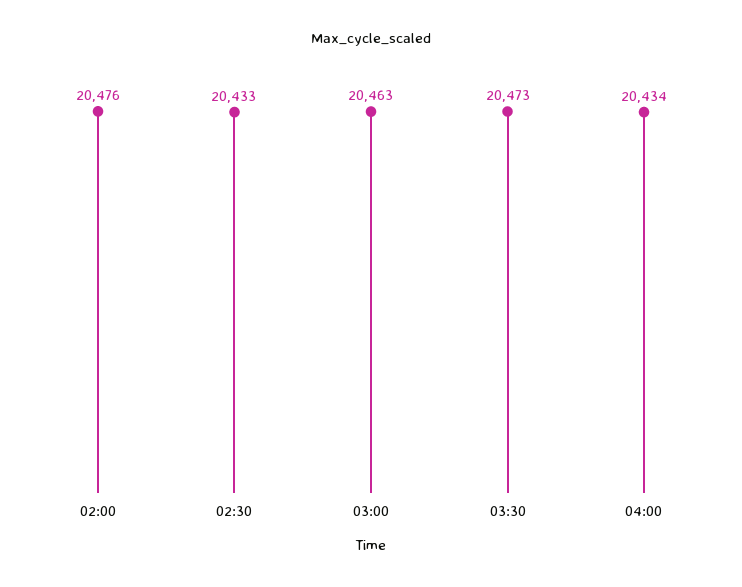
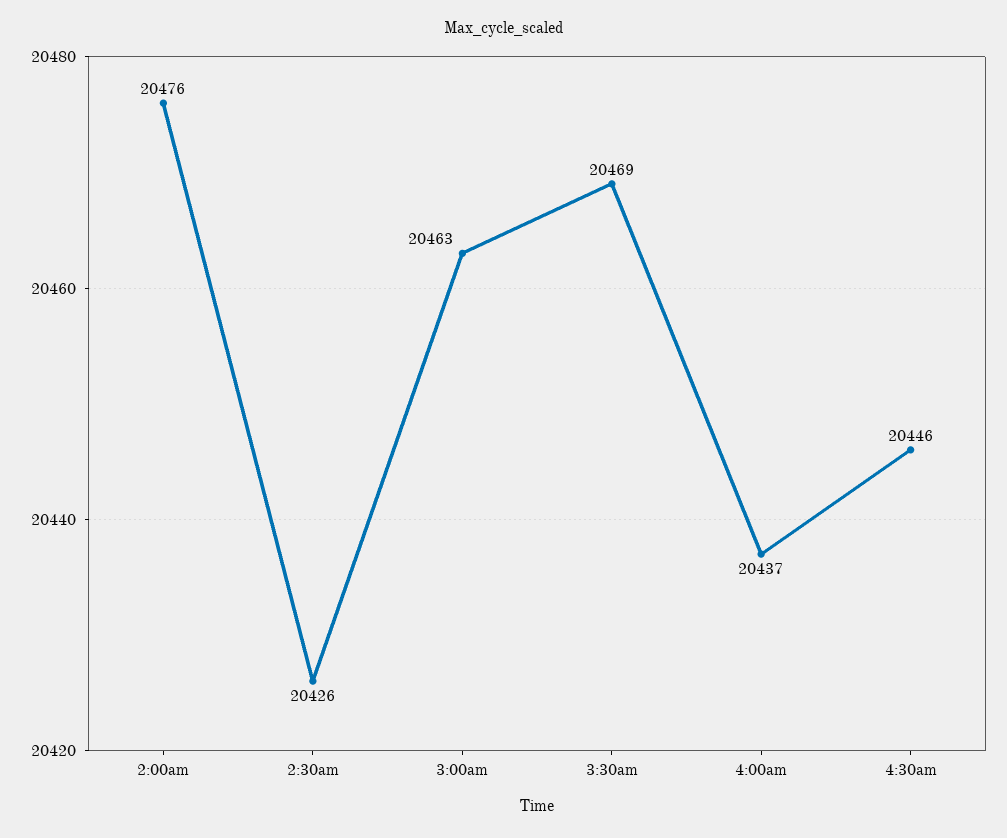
02:30: 20433 -> 20426
03:30: 20473 -> 20469
04:00: 20434 -> 20437
4:30am: none -> 20446

